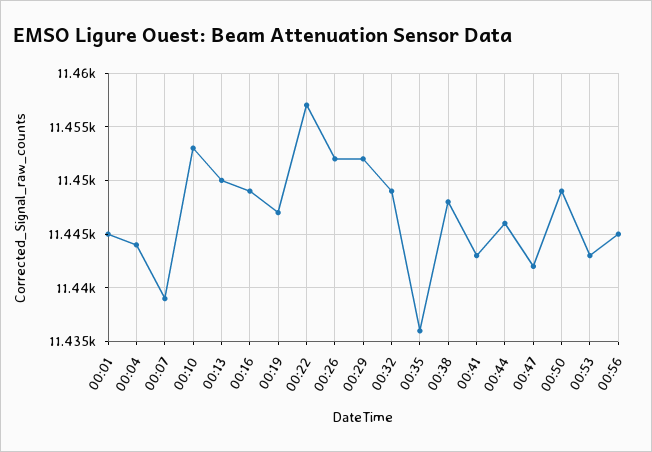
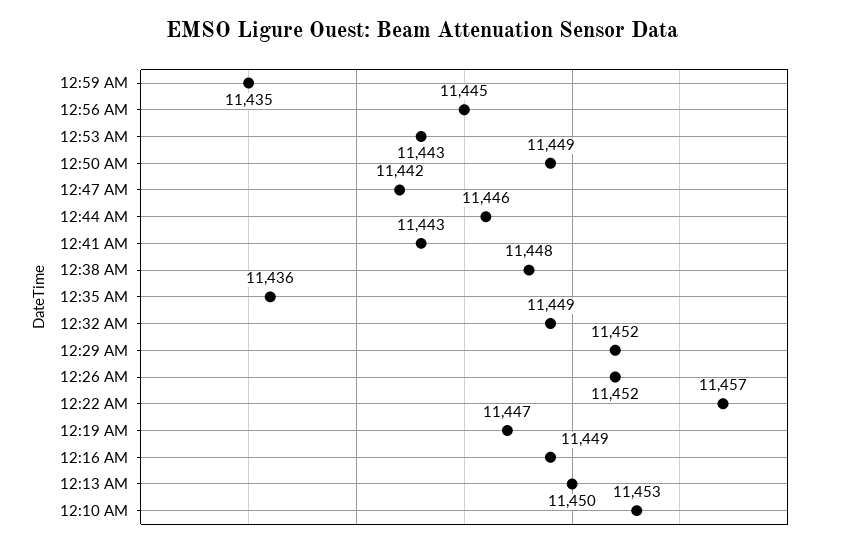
00:01: 11445 -> none
00:04: 11444 -> none
00:07: 11439 -> none
12:59 AM: none -> 11435

